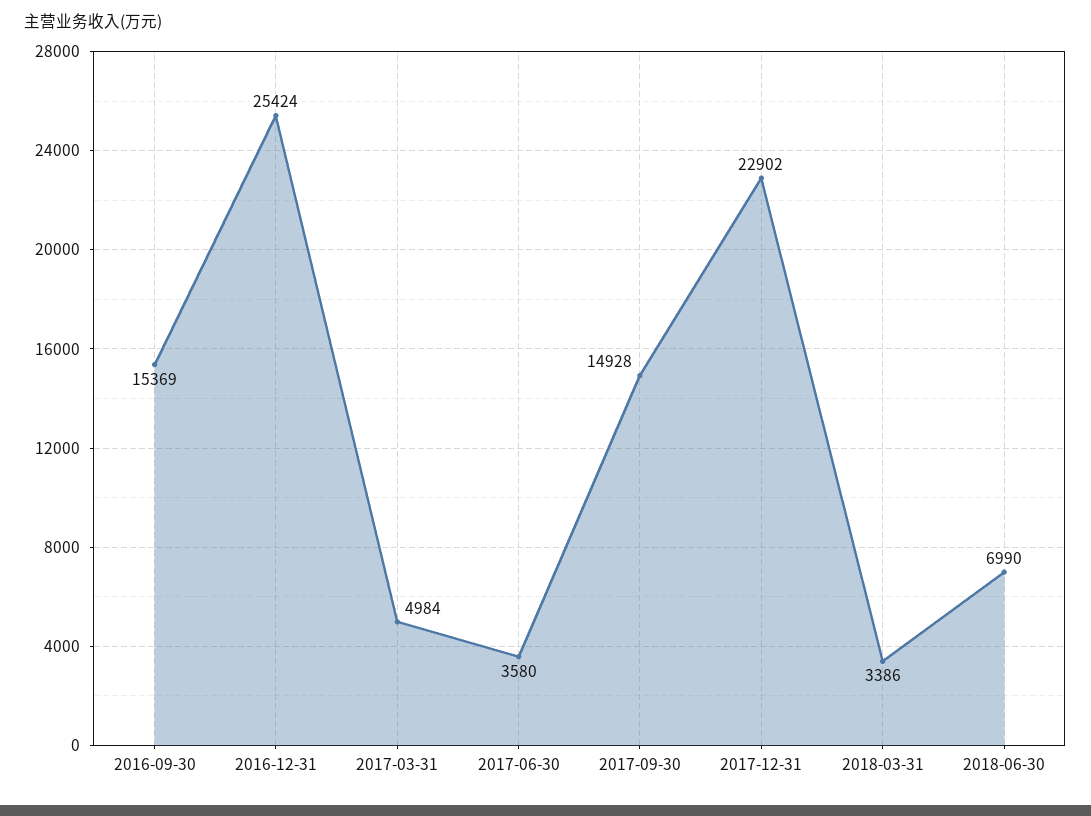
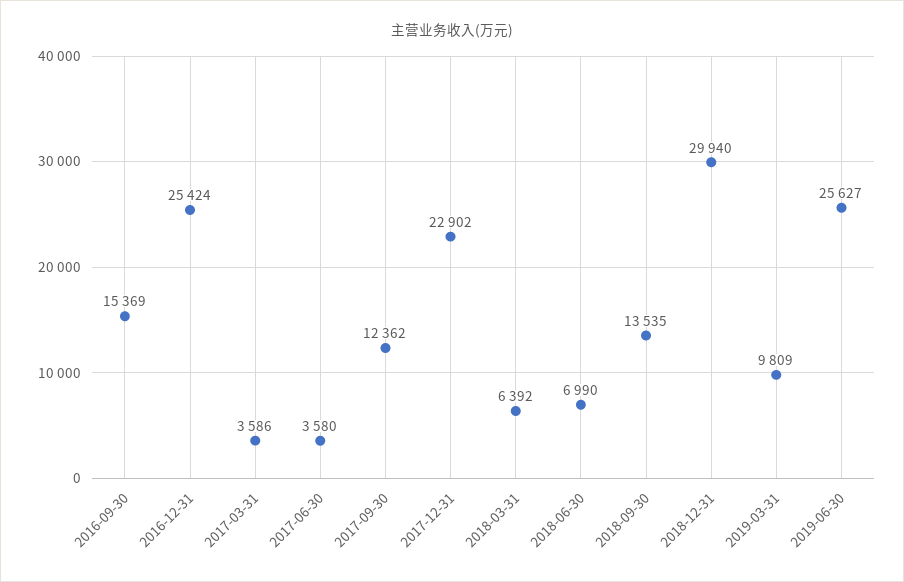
2017-03-31: 4984 -> 3586
2017-09-30: 14928 -> 12362
2018-03-31: 3386 -> 6392
2018-09-30: none -> 13535
2018-12-31: none -> 29940
2019-03-31: none -> 9809
2019-06-30: none -> 25627

